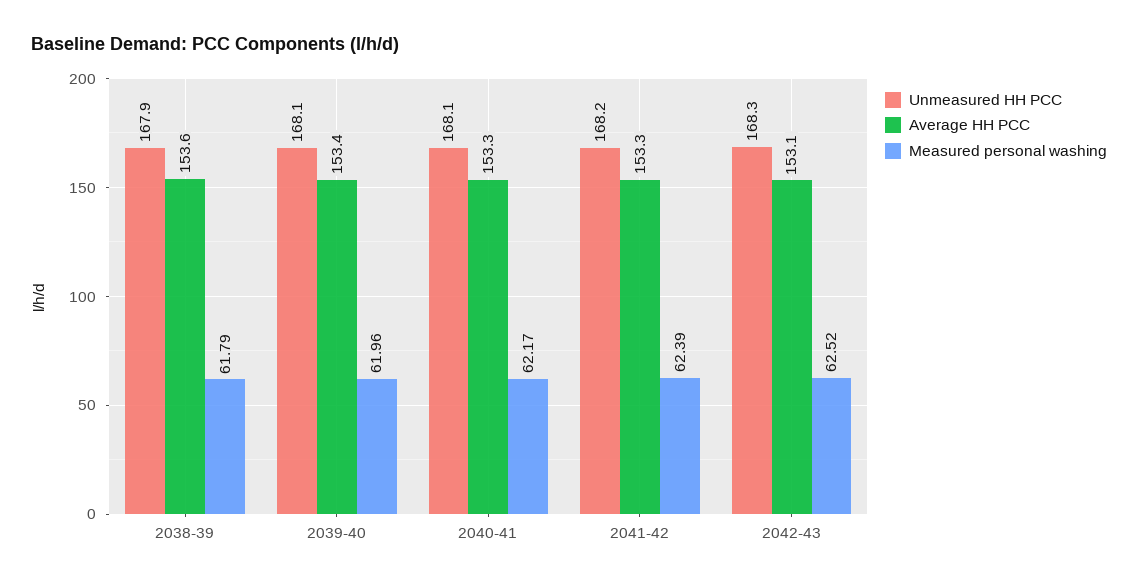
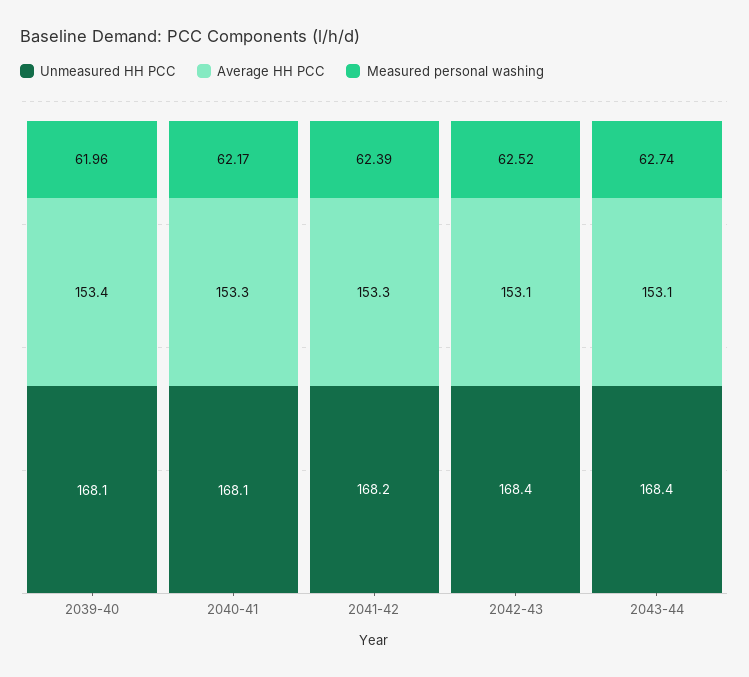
Unmeasured HH PCC, 2038-39: 167.9 -> none
Average HH PCC, 2038-39: 153.6 -> none
Measured personal washing, 2038-39: 61.79 -> none
Unmeasured HH PCC, 2042-43: 168.3 -> 168.4
Unmeasured HH PCC, 2043-44: none -> 168.4
Average HH PCC, 2043-44: none -> 153.1
Measured personal washing, 2043-44: none -> 62.74

